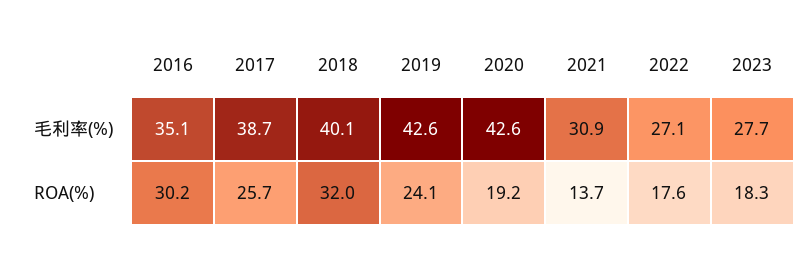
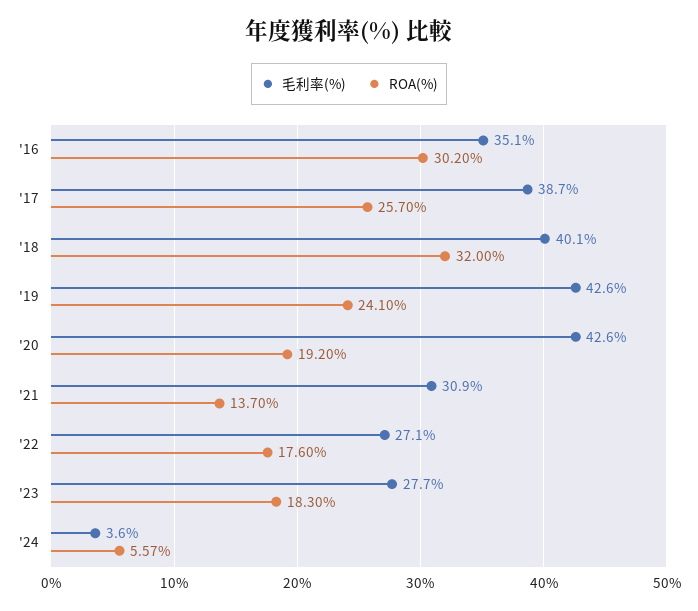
毛利率(%), '24: none -> 3.6
ROA(%), '24: none -> 5.57

